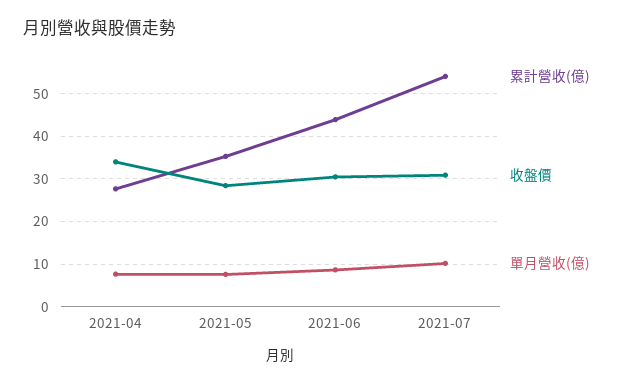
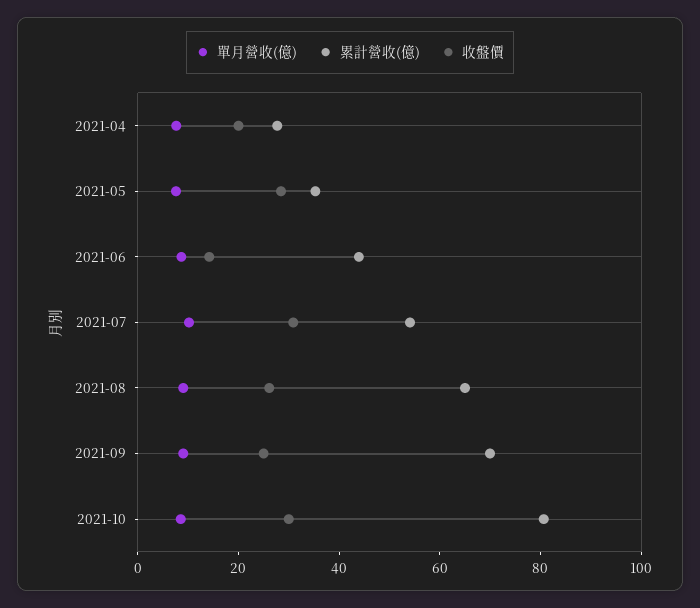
收盤價, 2021-04: 34 -> 20
收盤價, 2021-06: 30 -> 15
單月營收(億), 2021-08: none -> 10
累計營收(億), 2021-08: none -> 65
收盤價, 2021-08: none -> 25
單月營收(億), 2021-09: none -> 10
累計營收(億), 2021-09: none -> 70
收盤價, 2021-09: none -> 25
單月營收(億), 2021-10: none -> 10
累計營收(億), 2021-10: none -> 80
收盤價, 2021-10: none -> 30

